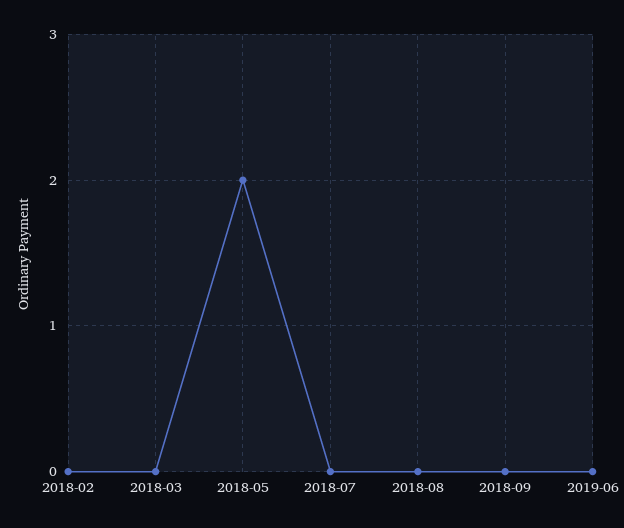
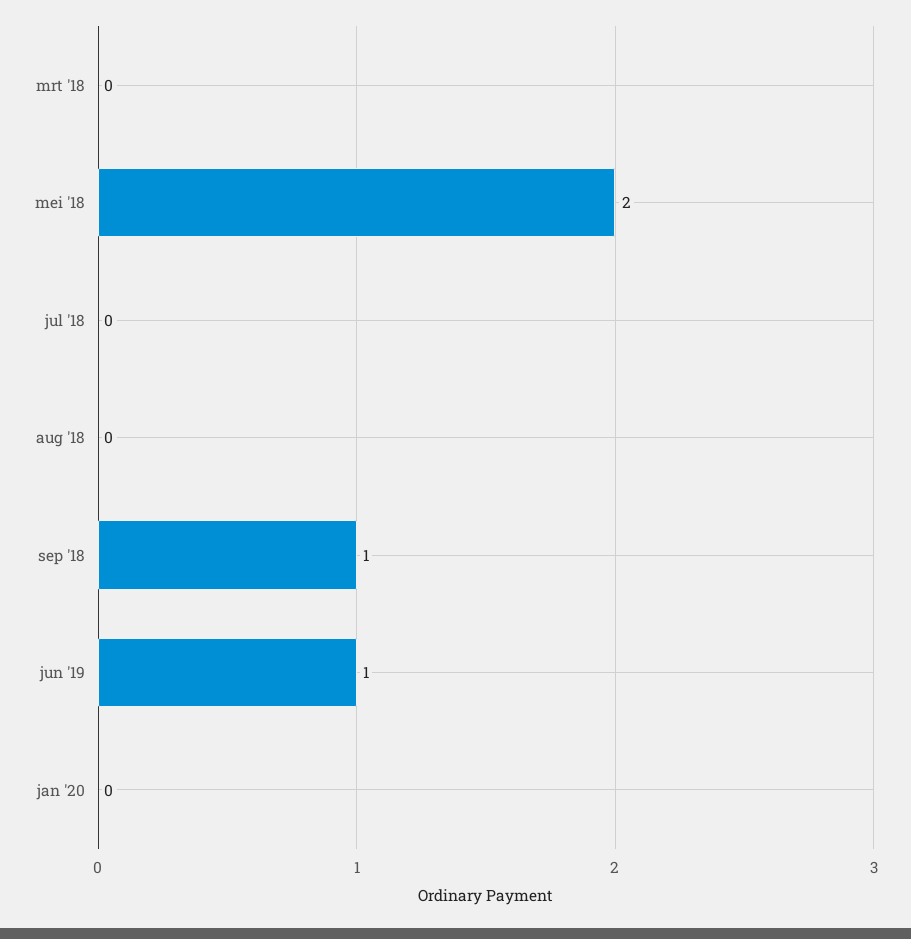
2018-02: 0 -> none
2018-09: 0 -> 1
2019-06: 0 -> 1
jan '20: none -> 0

